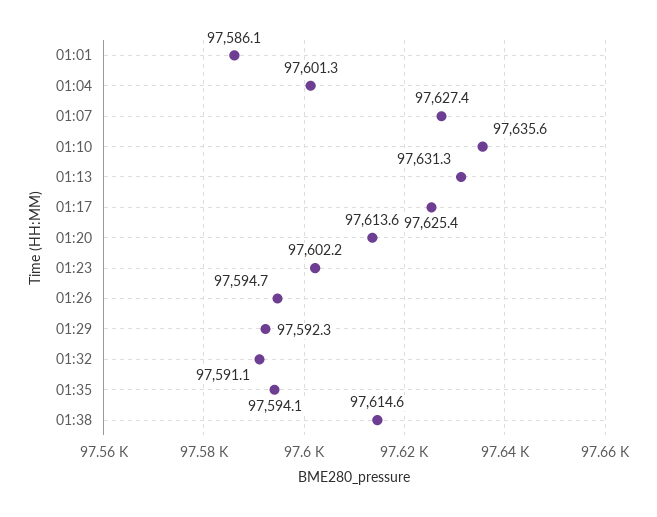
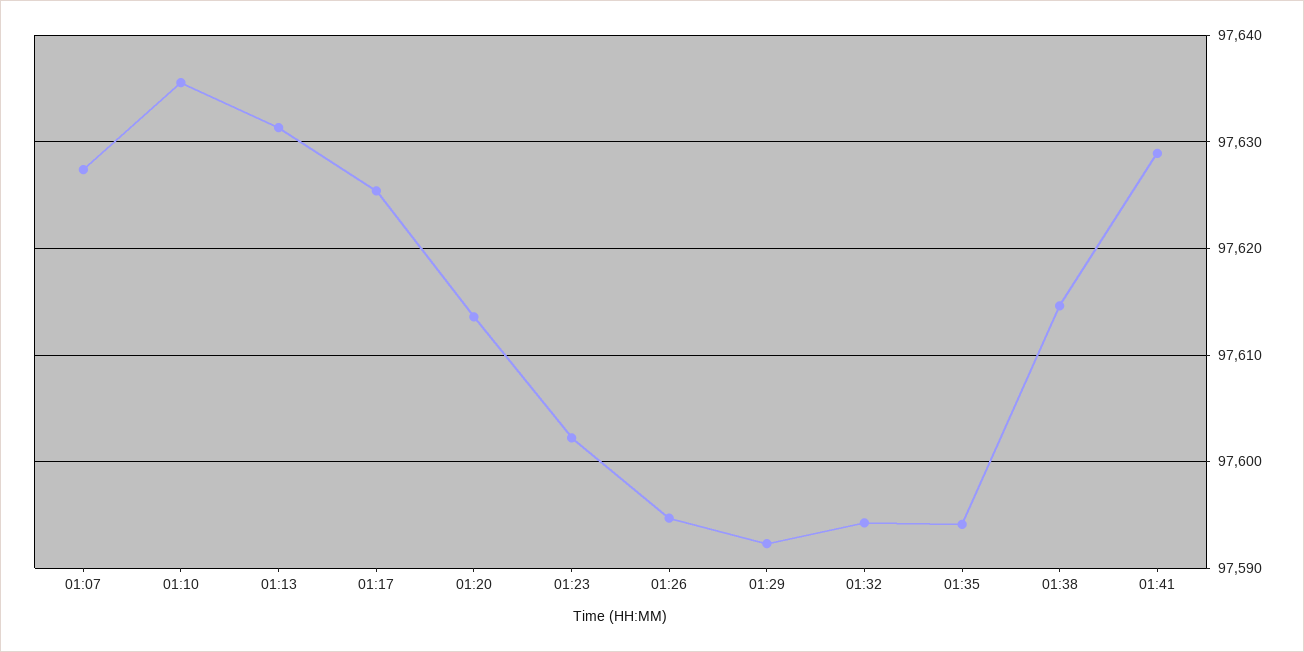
01:01: 97586.1 -> none
01:04: 97601.3 -> none
01:32: 97591.1 -> 97594
01:41: none -> 97629

